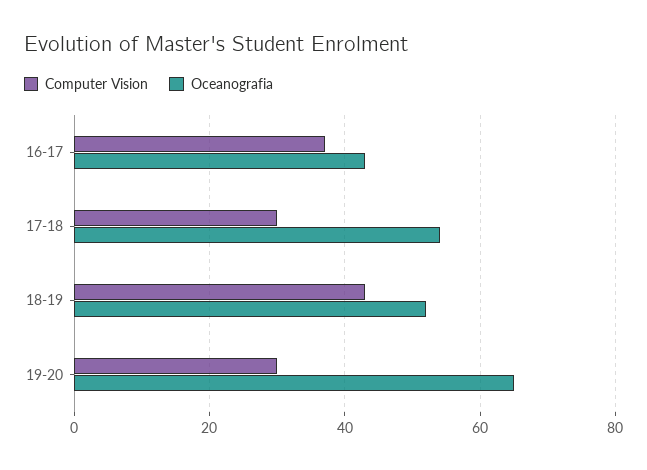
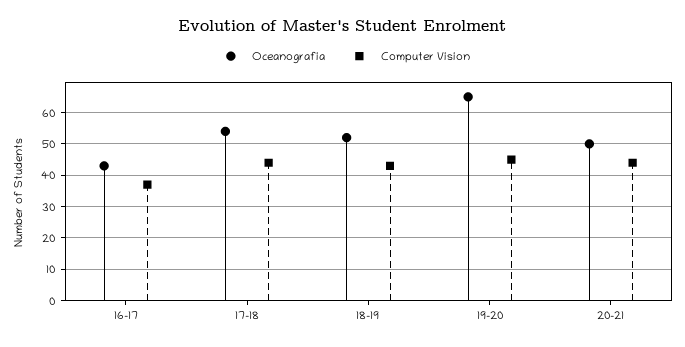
Computer Vision, 17-18: 30 -> 45
Computer Vision, 19-20: 30 -> 45
Oceanografia, 20-21: none -> 50
Computer Vision, 20-21: none -> 45

